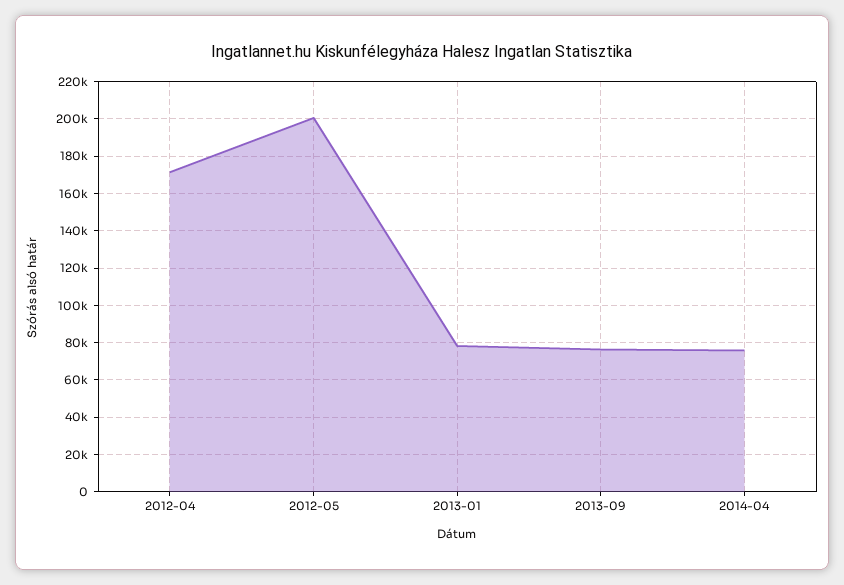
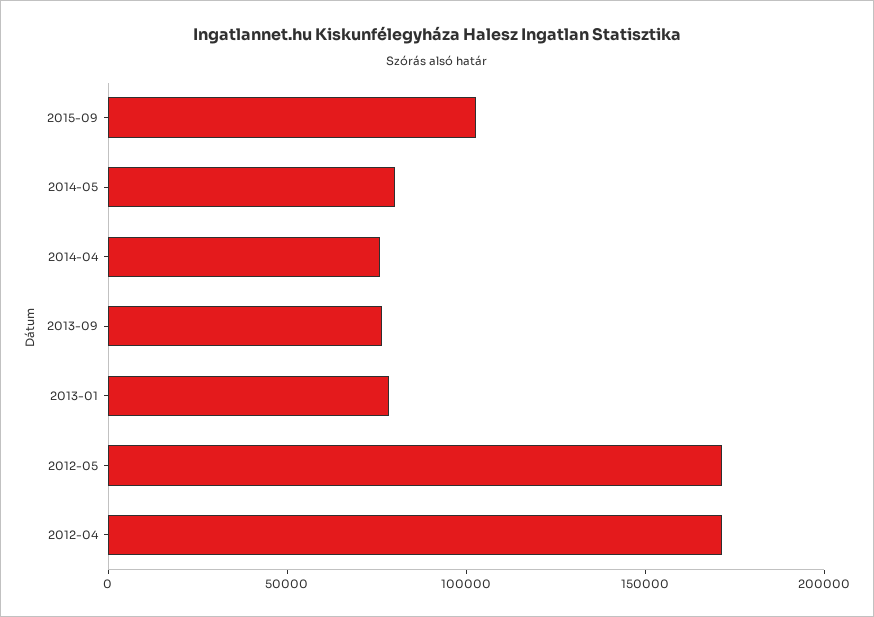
2012-05: 200000 -> 170000
2015-09: none -> 100000
2014-05: none -> 80000

